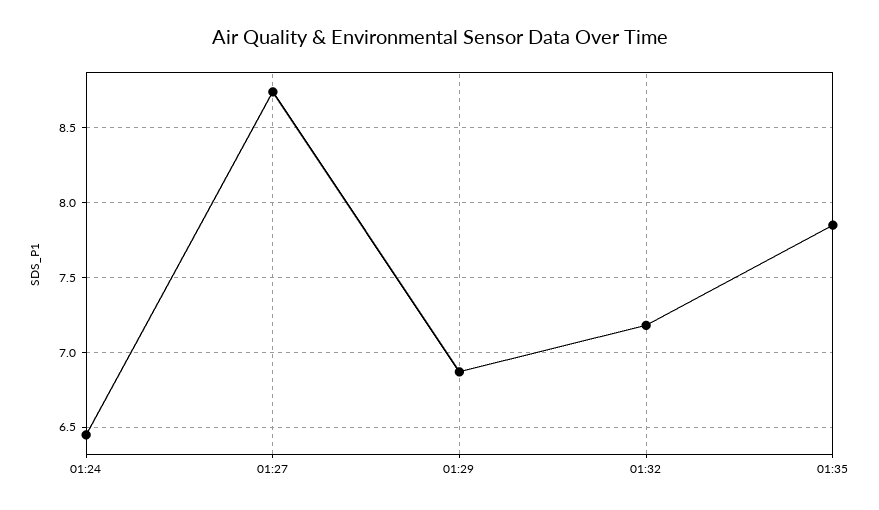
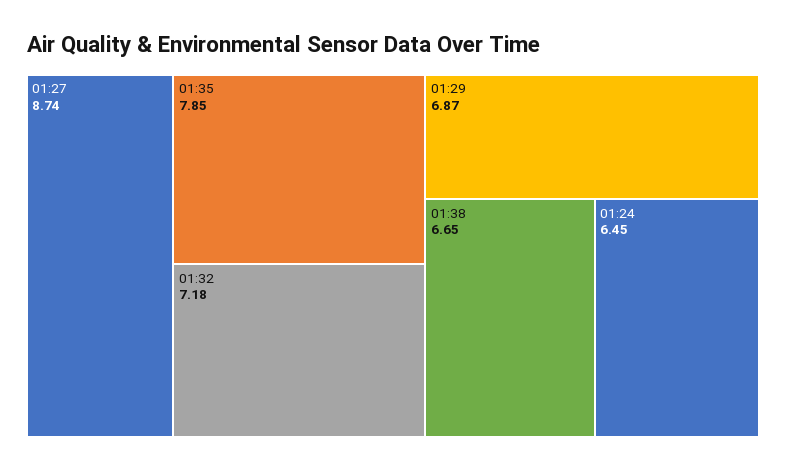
01:38: none -> 6.65

